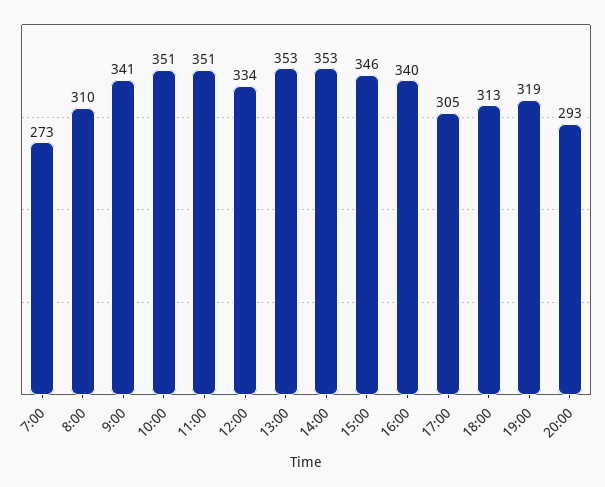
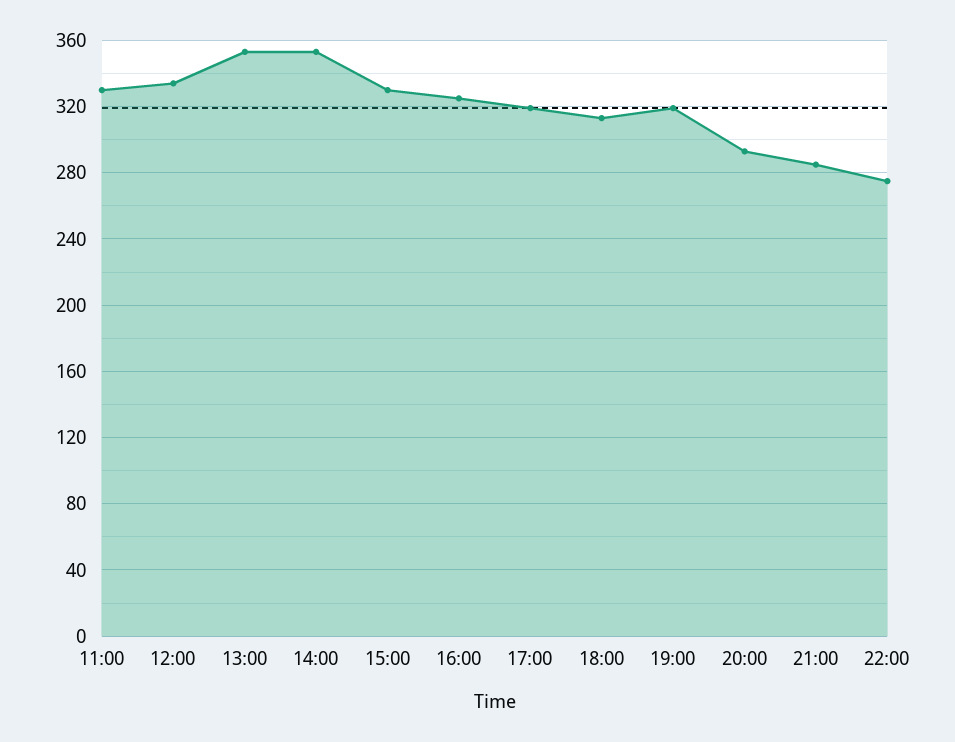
7:00: 273 -> none
8:00: 310 -> none
9:00: 341 -> none
10:00: 351 -> none
11:00: 351 -> 330
15:00: 346 -> 330
16:00: 340 -> 325
17:00: 305 -> 320
21:00: none -> 285
22:00: none -> 275

